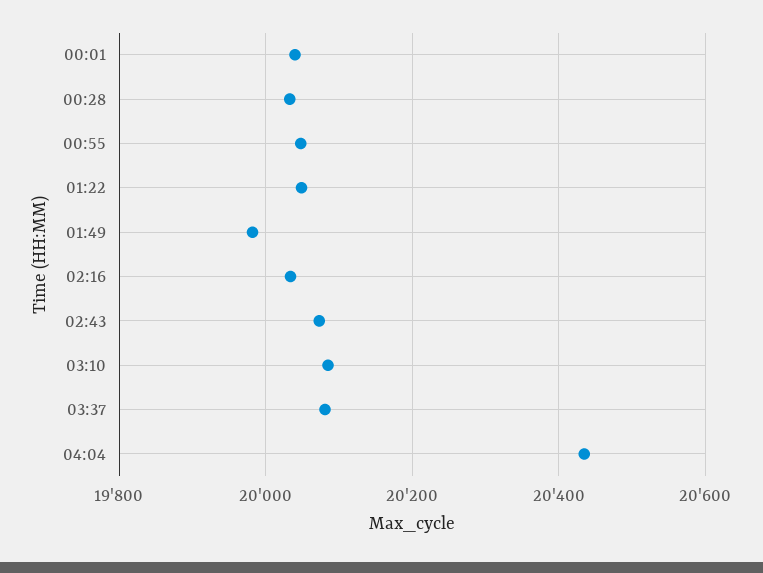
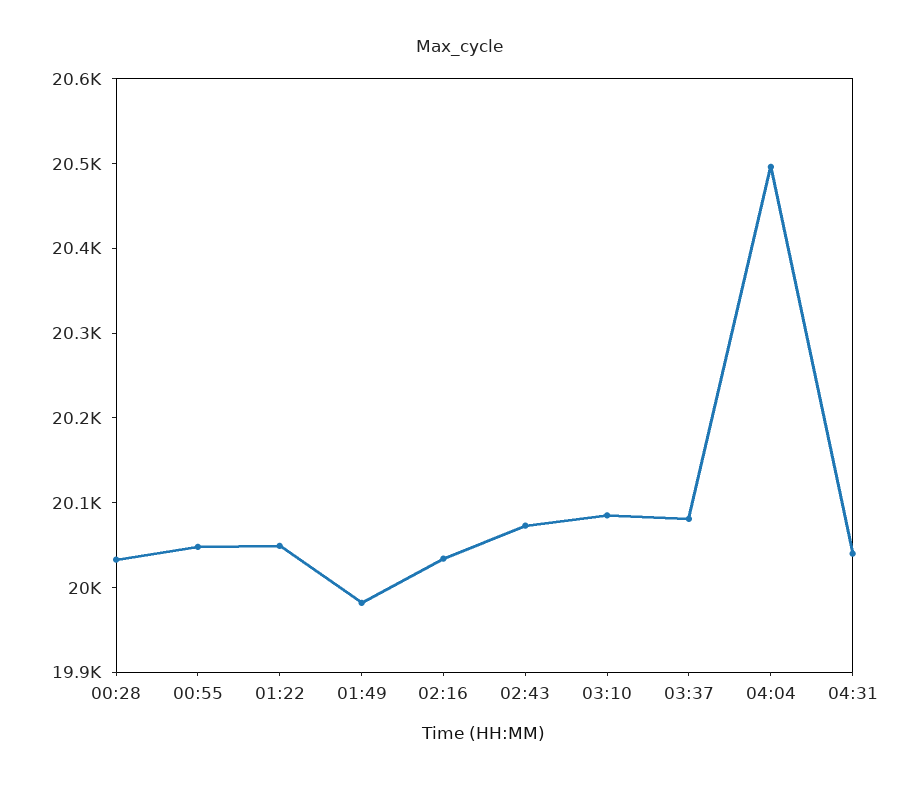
00:01: 20040 -> none
04:04: 20440 -> 20500
04:31: none -> 20040

